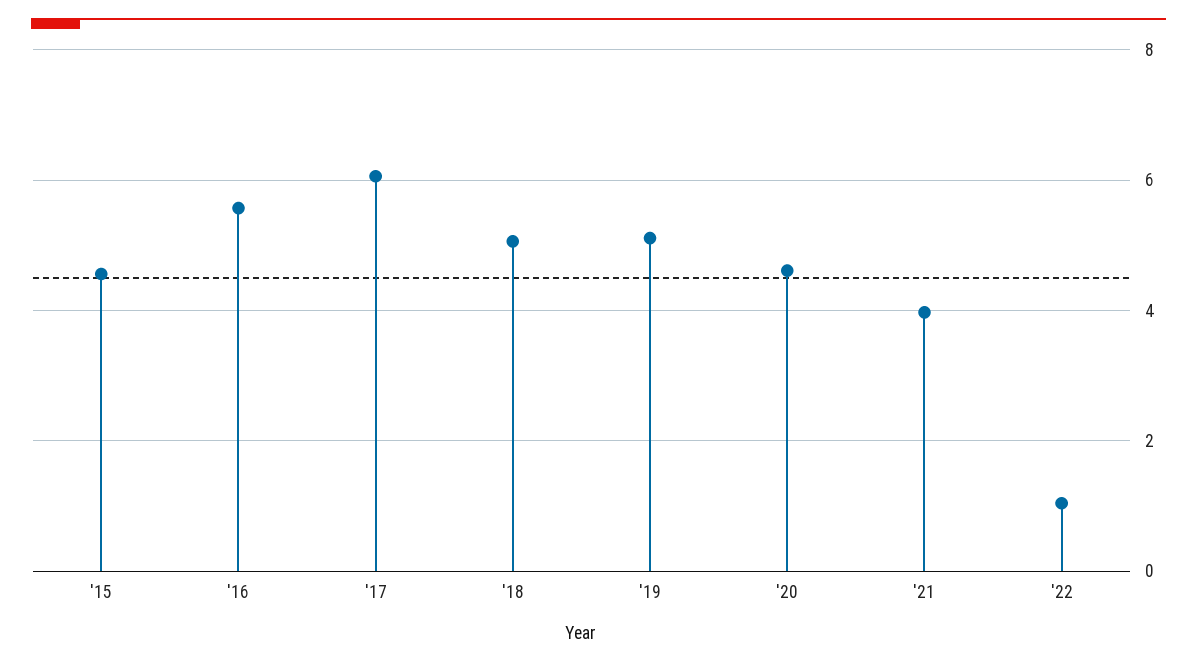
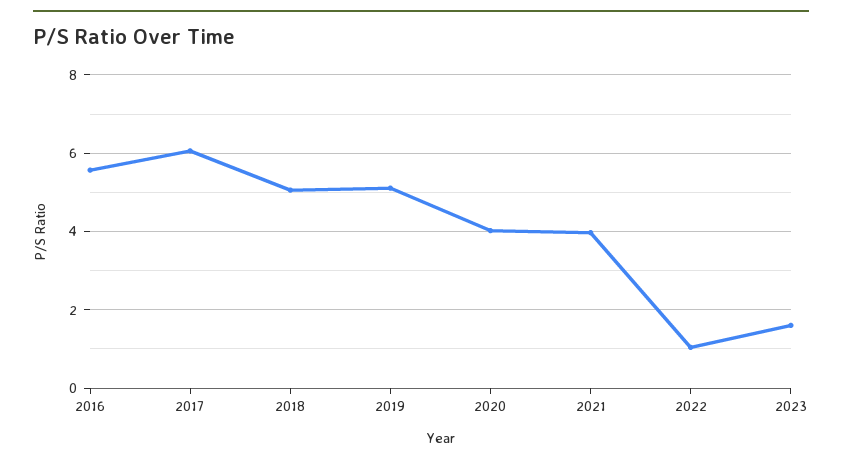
'15: 4.6 -> none
'20: 4.6 -> 4
2023: none -> 1.6

